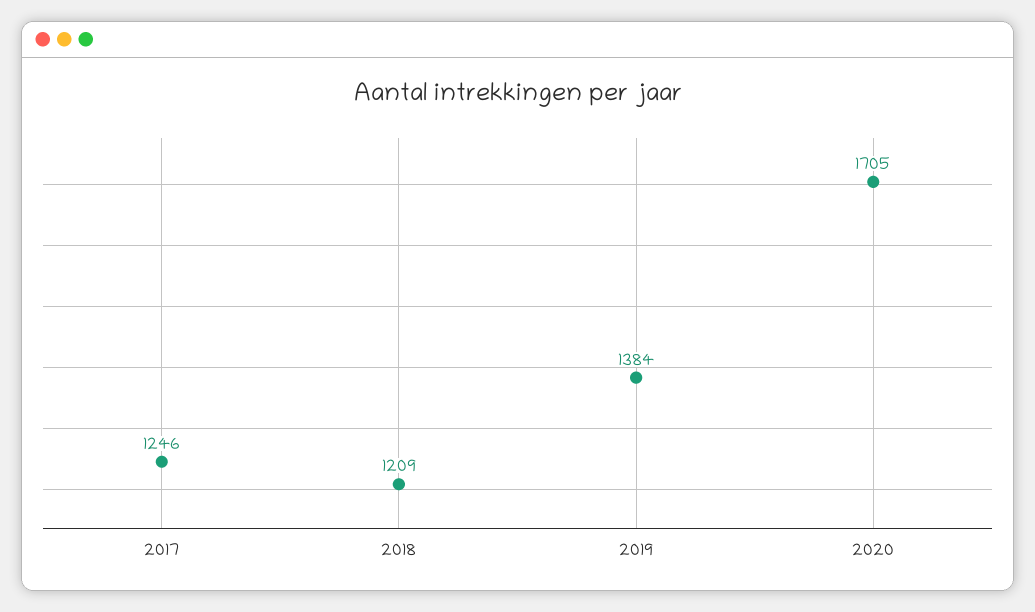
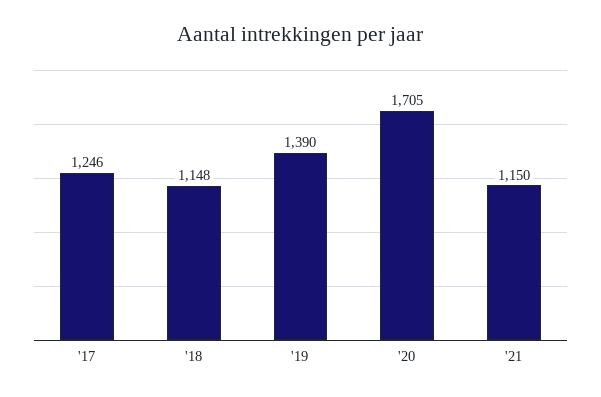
2018: 1209 -> 1148
2019: 1384 -> 1390
'21: none -> 1150

